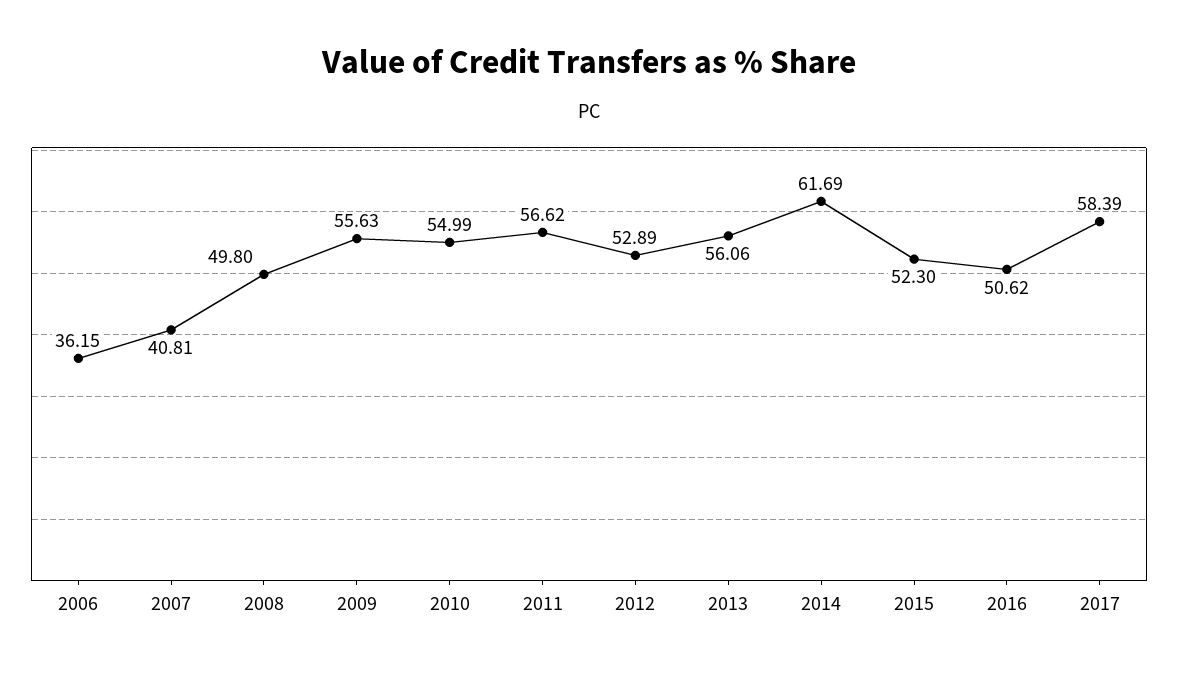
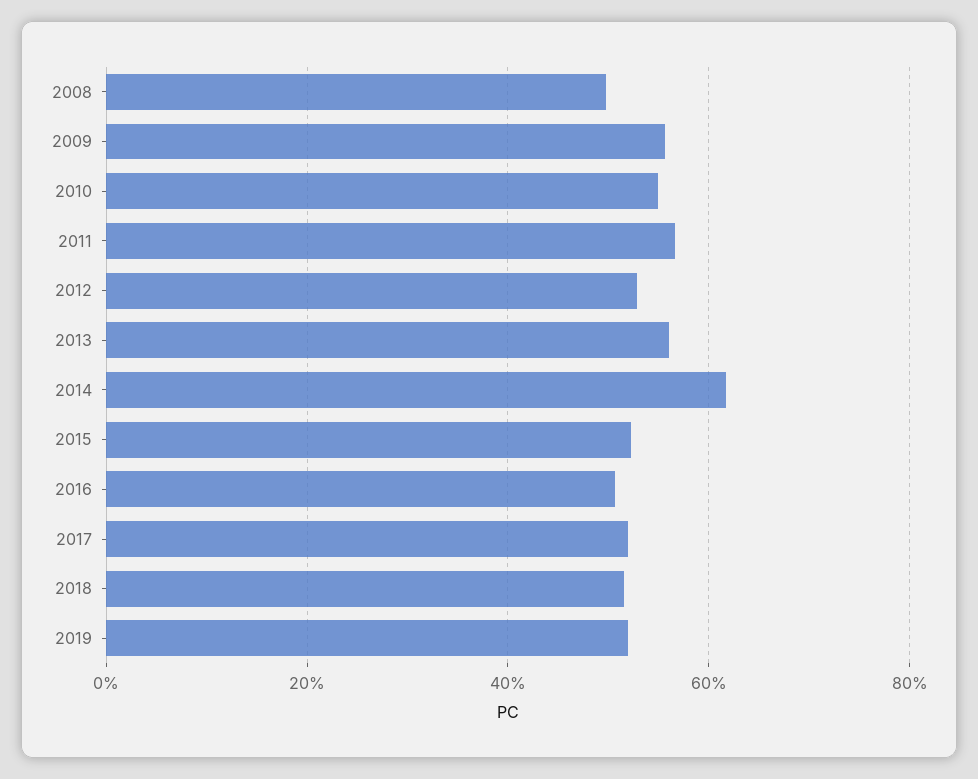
2006: 36.15 -> none
2007: 40.81 -> none
2017: 58.39 -> 52
2018: none -> 52
2019: none -> 52

